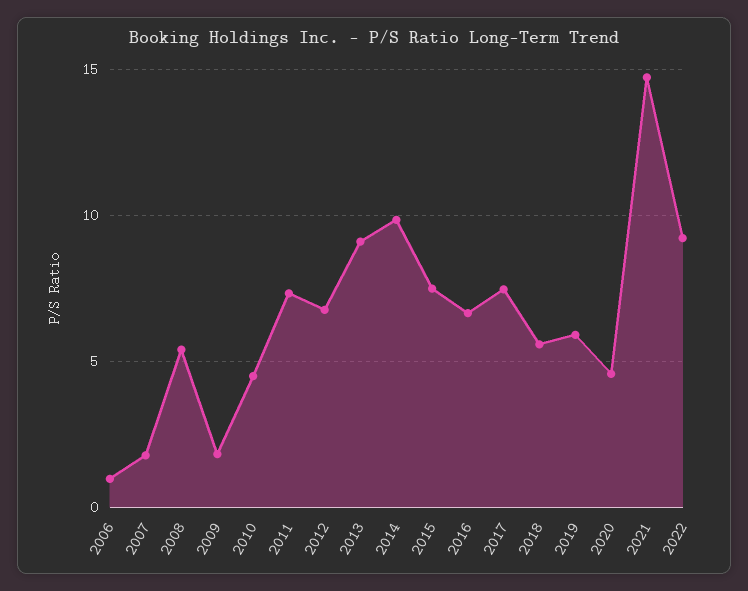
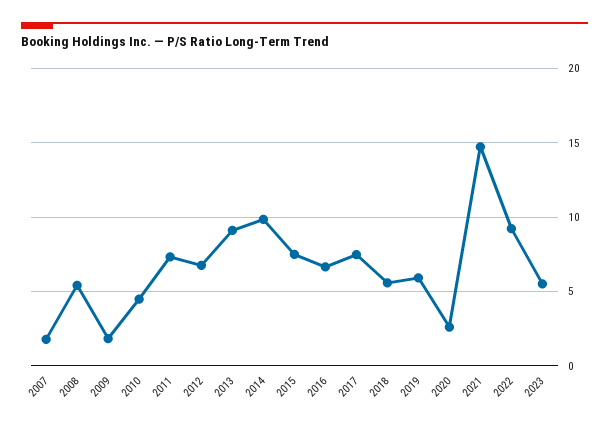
2006: 1 -> none
2020: 4.5 -> 2.5
2023: none -> 5.5

